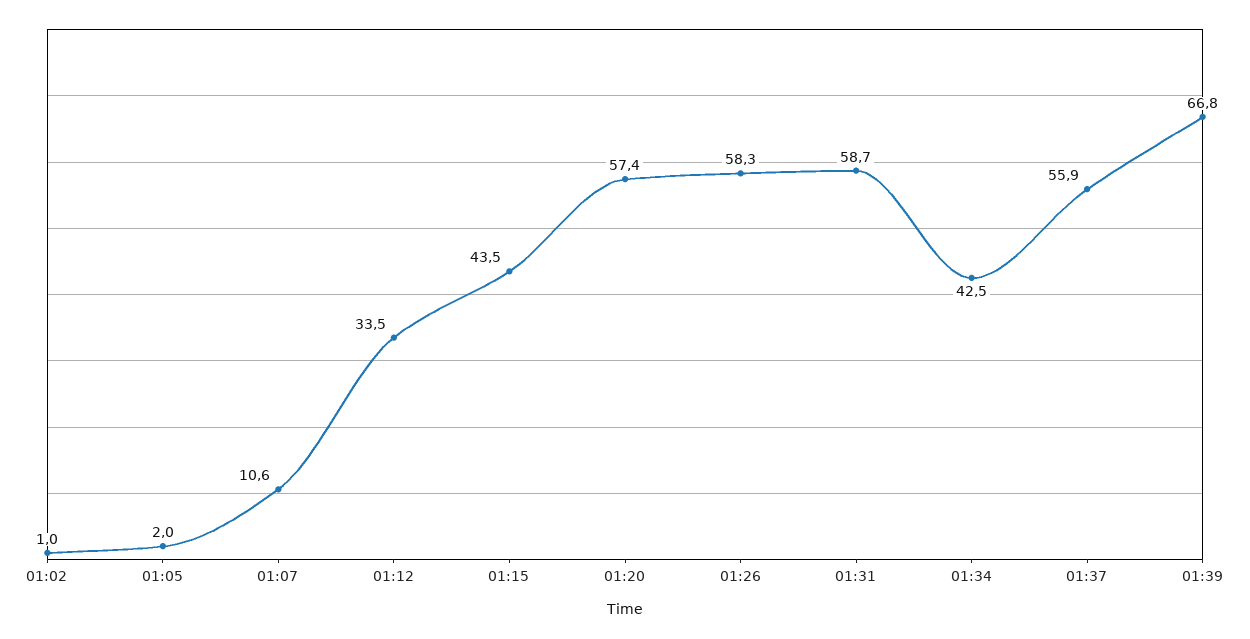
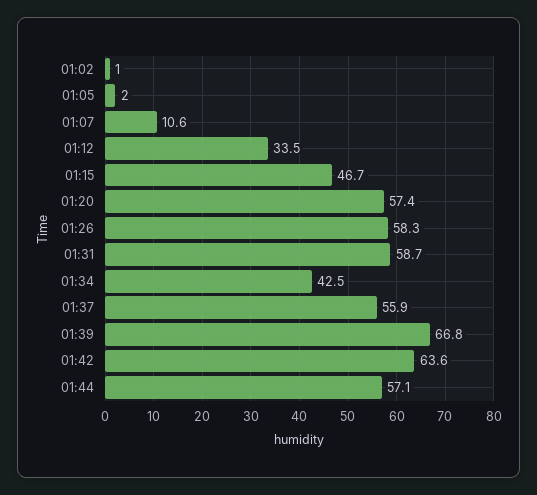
01:15: 43.5 -> 46.7
01:42: none -> 63.6
01:44: none -> 57.1

